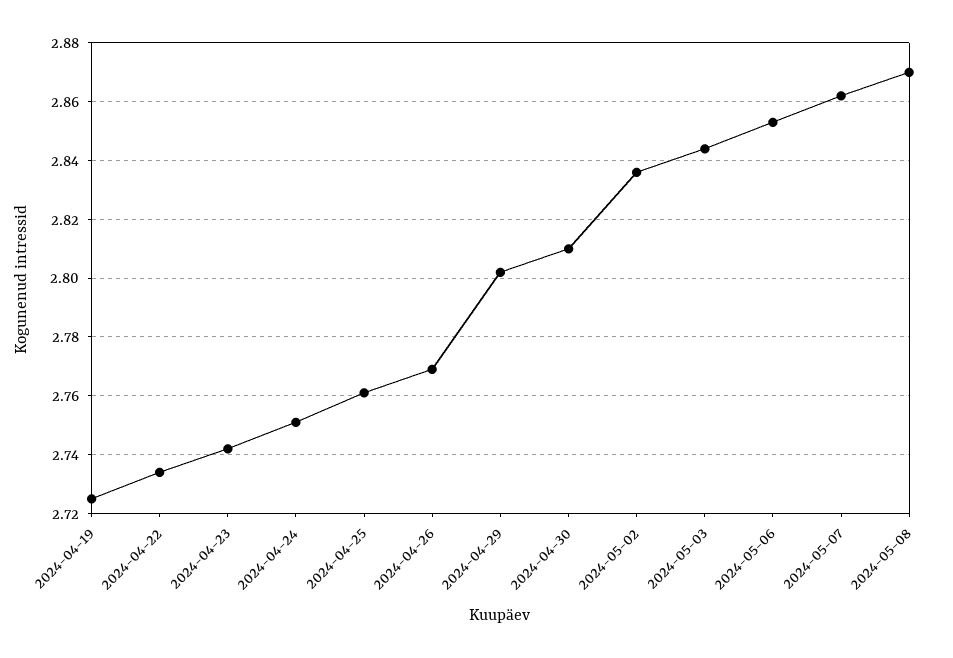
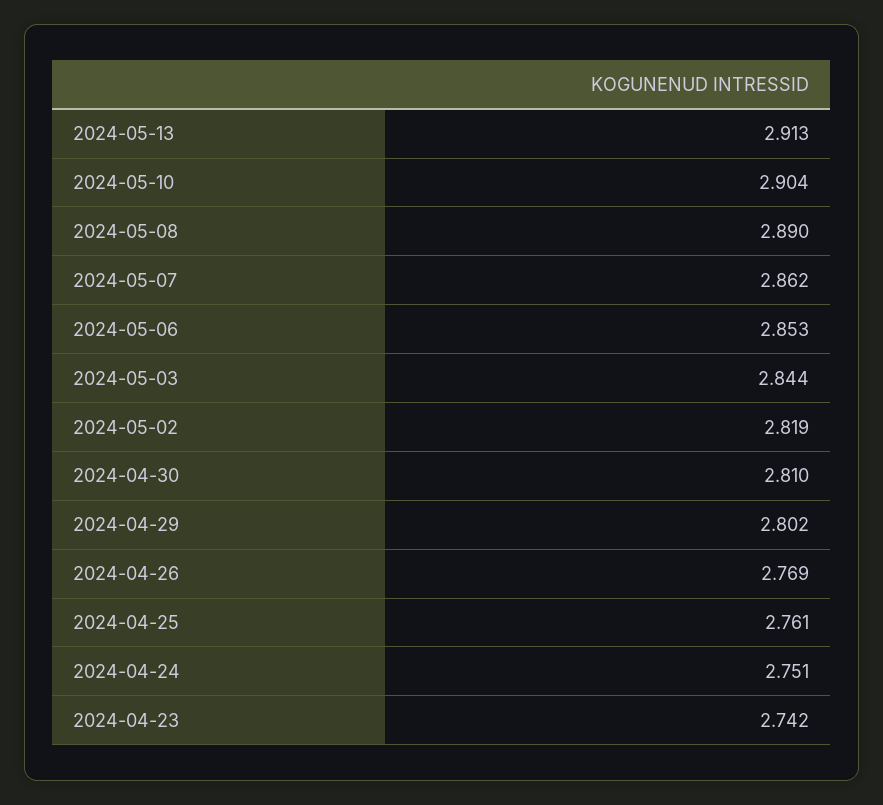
2024-04-19: 2.725 -> none
2024-04-22: 2.735 -> none
2024-05-02: 2.835 -> 2.819
2024-05-08: 2.87 -> 2.89
2024-05-13: none -> 2.913
2024-05-10: none -> 2.904

